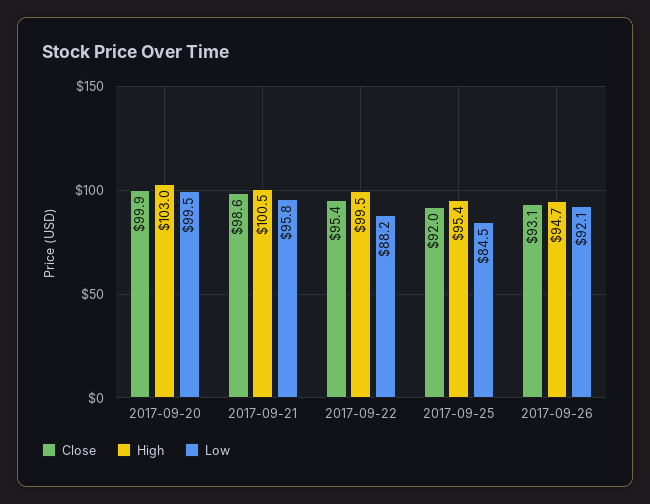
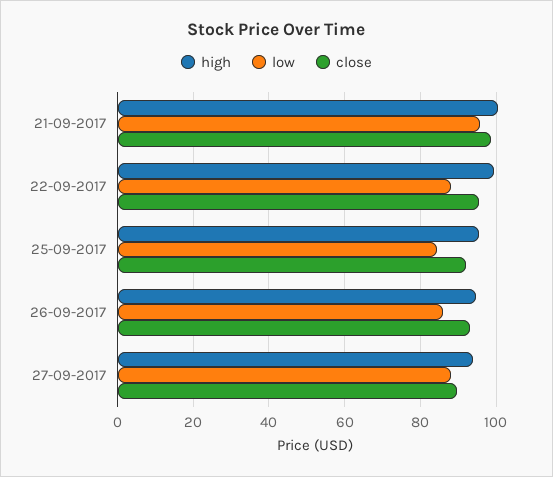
Close, 2017-09-20: 99.9 -> none
High, 2017-09-20: 103 -> none
Low, 2017-09-20: 99.5 -> none
Low, 2017-09-26: 92.1 -> 86
High, 27-09-2017: none -> 94
Low, 27-09-2017: none -> 88
Close, 27-09-2017: none -> 90

